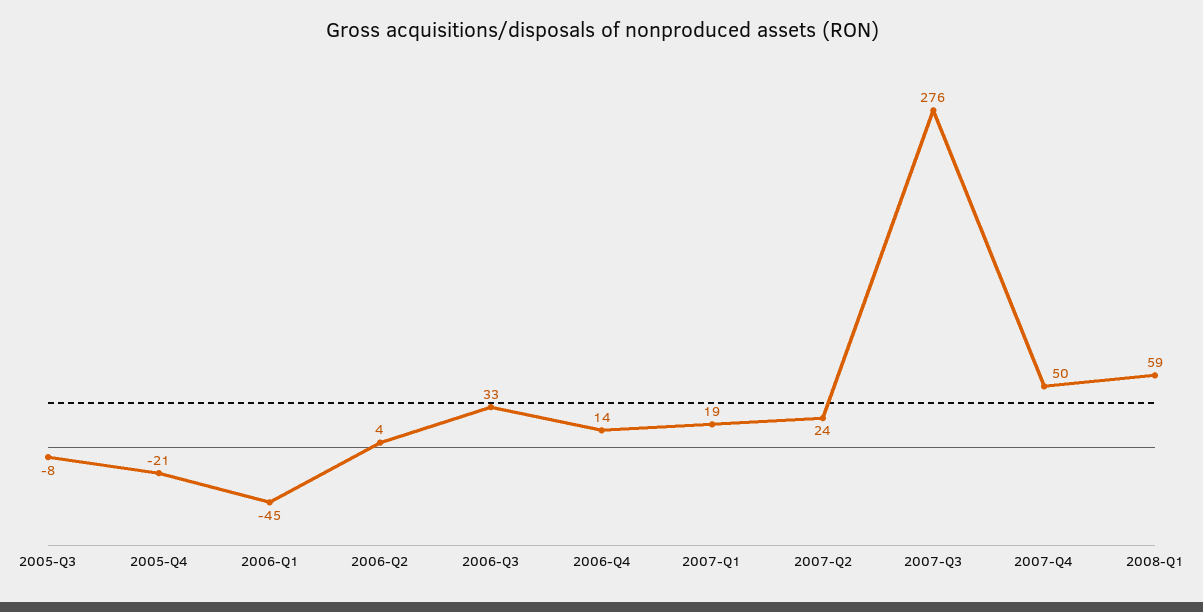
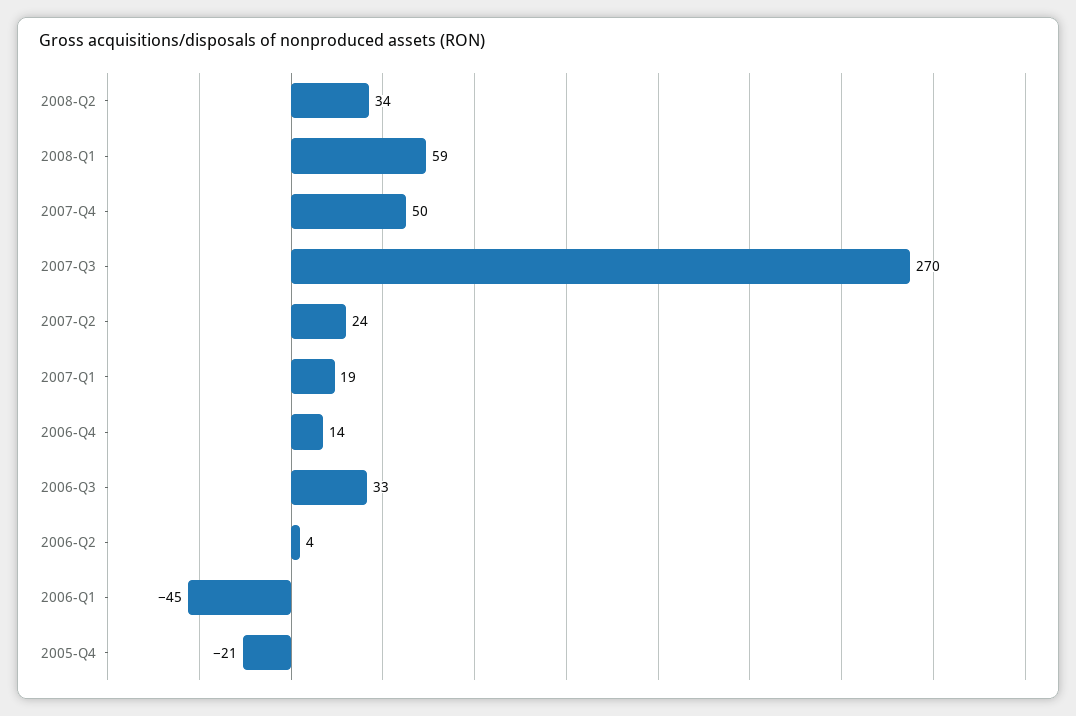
2005-Q3: -8 -> none
2007-Q3: 276 -> 270
2008-Q2: none -> 34

